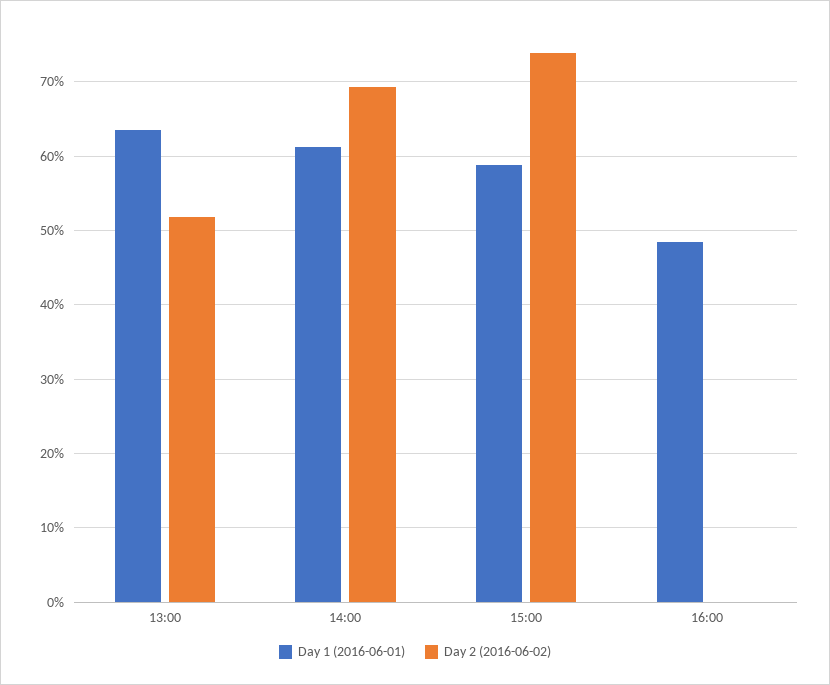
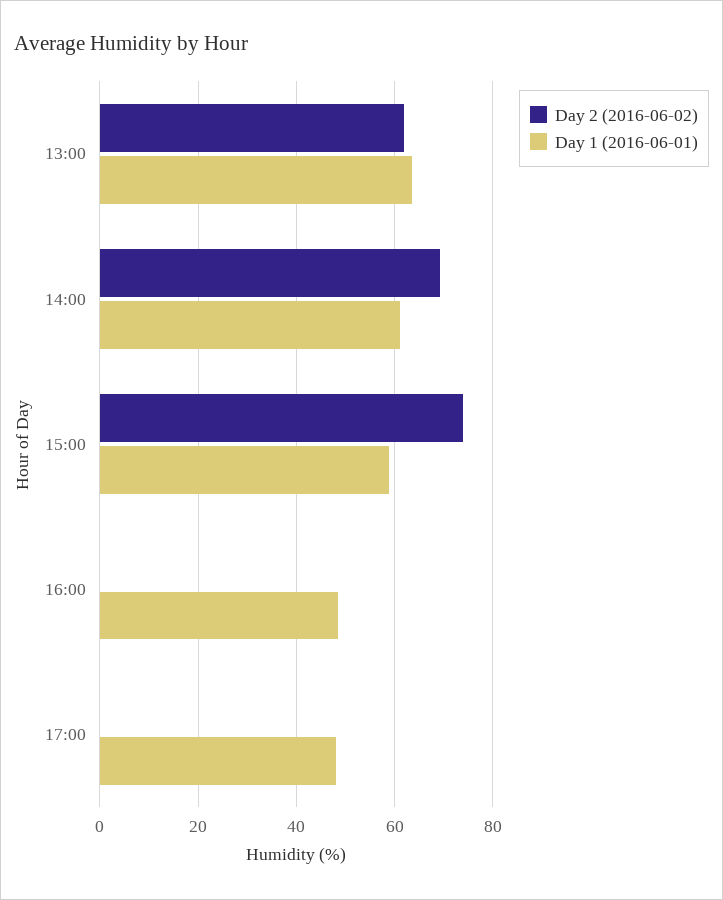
Day 2 (2016-06-02), 13:00: 52 -> 62
Day 2 (2016-06-02), 17:00: none -> 0
Day 1 (2016-06-01), 17:00: none -> 48

